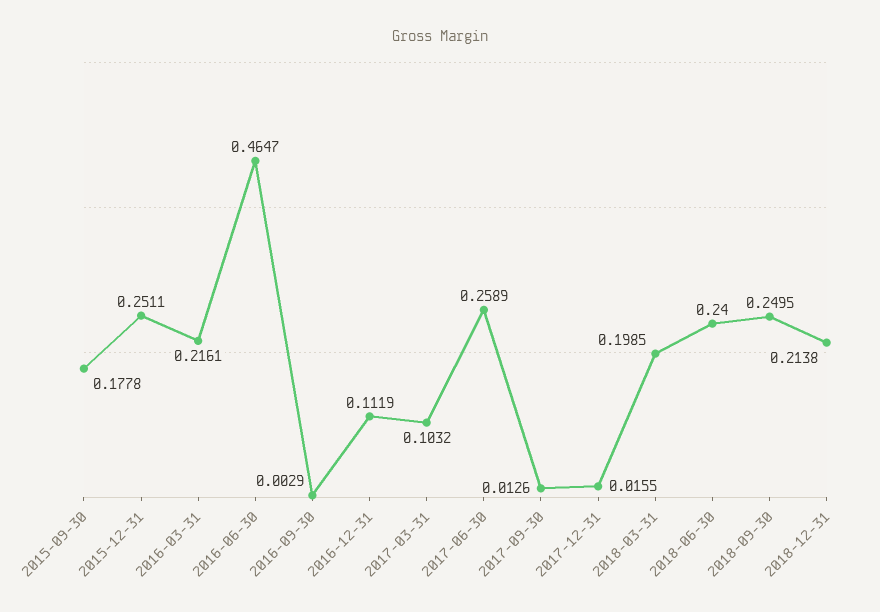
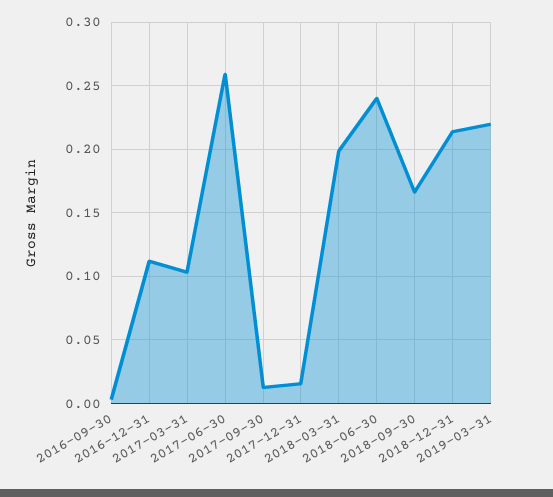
2015-09-30: 0.1778 -> none
2015-12-31: 0.2511 -> none
2016-03-31: 0.2161 -> none
2016-06-30: 0.4647 -> none
2018-09-30: 0.2495 -> 0.165
2019-03-31: none -> 0.22

